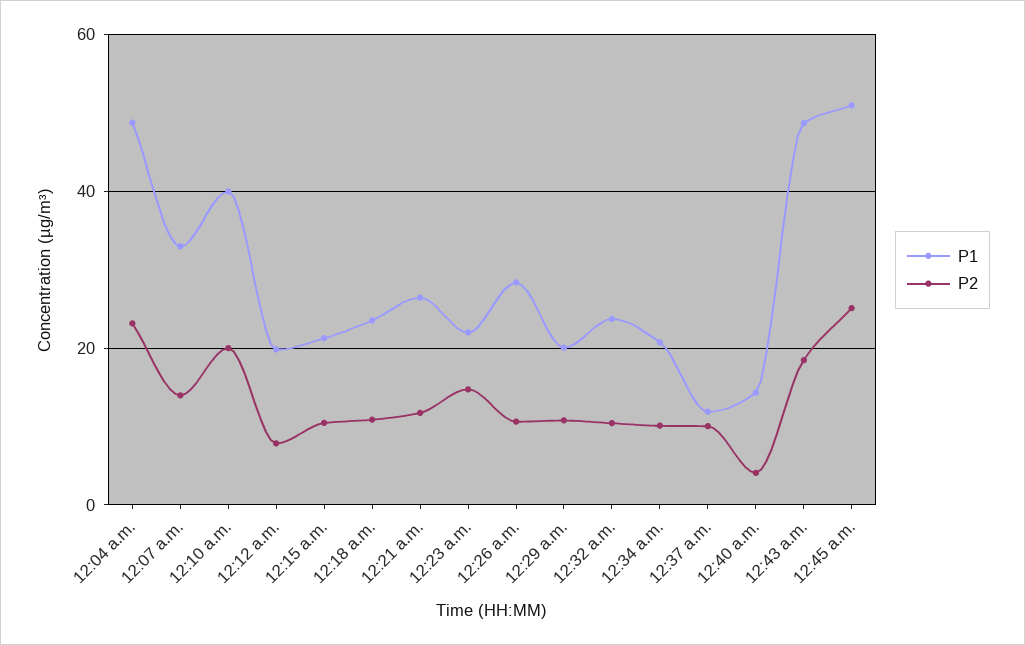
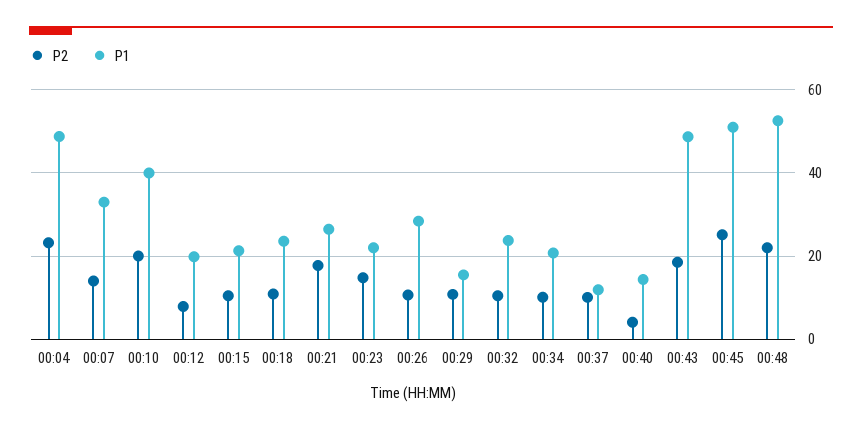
P2, 12:21 a.m.: 12 -> 18
P1, 12:29 a.m.: 20 -> 16
P2, 00:48: none -> 22
P1, 00:48: none -> 52

